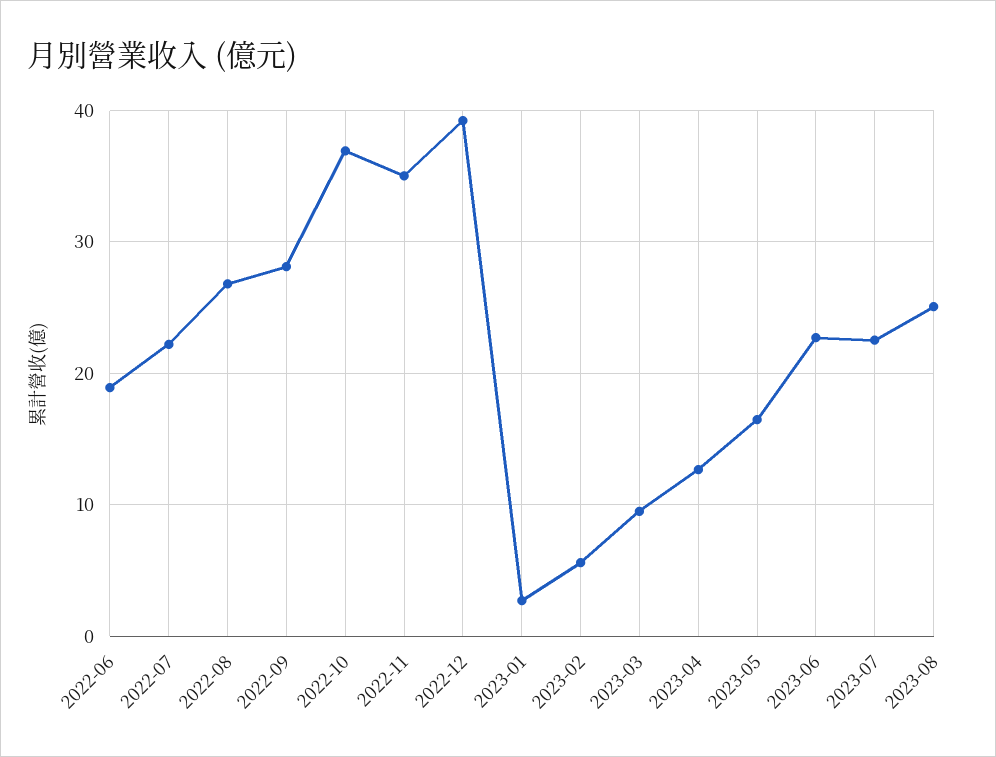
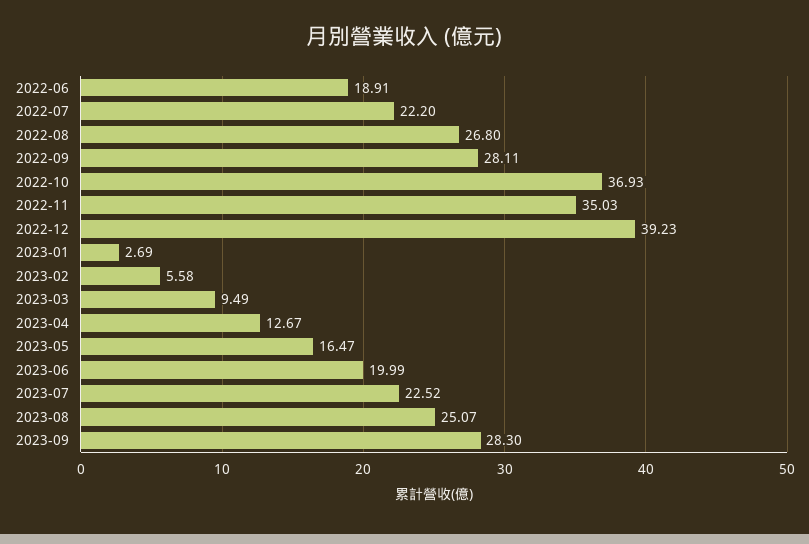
2023-06: 23 -> 19.99
2023-09: none -> 28.3

